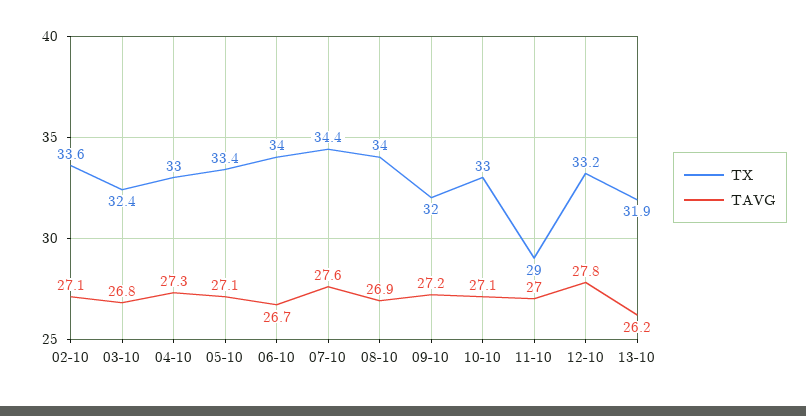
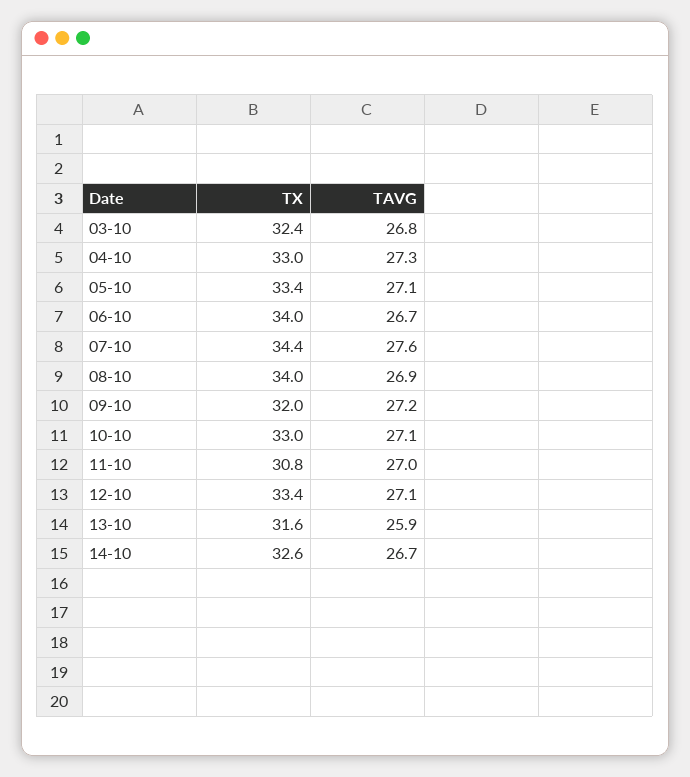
TX, 02-10: 33.6 -> none
TAVG, 02-10: 27.1 -> none
TX, 11-10: 29 -> 30.8
TX, 12-10: 33.2 -> 33.4
TAVG, 12-10: 27.8 -> 27.1
TX, 13-10: 31.9 -> 31.6
TAVG, 13-10: 26.2 -> 25.9
TX, 14-10: none -> 32.6
TAVG, 14-10: none -> 26.7

